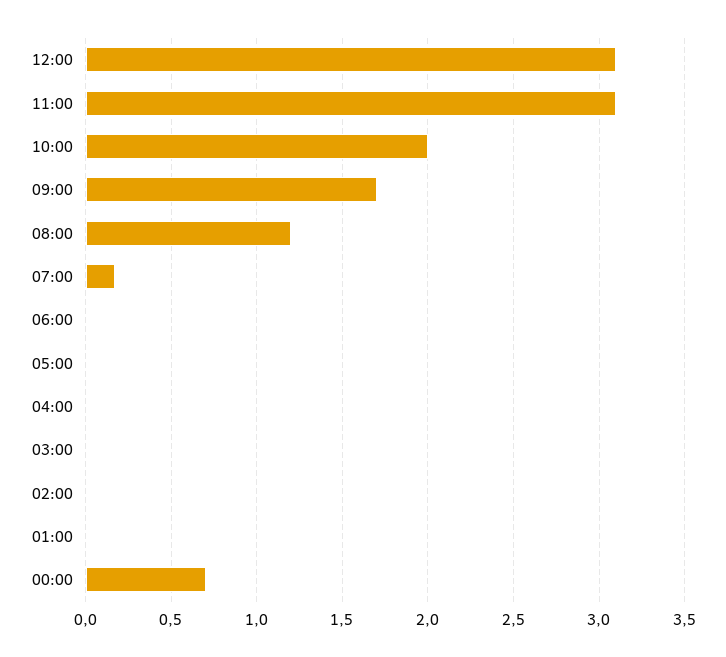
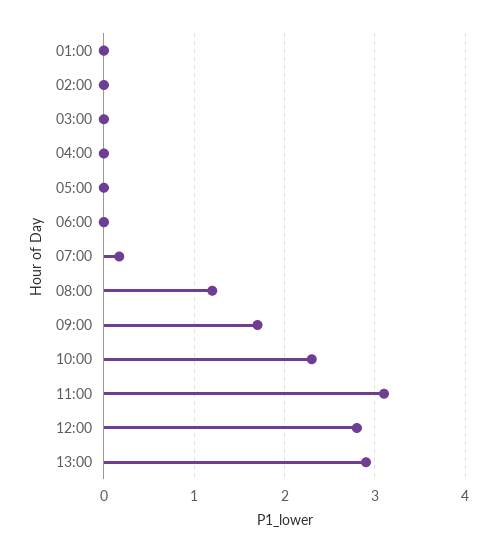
12:00: 3.1 -> 2.8
10:00: 2 -> 2.3
00:00: 0.7 -> none
13:00: none -> 2.9

